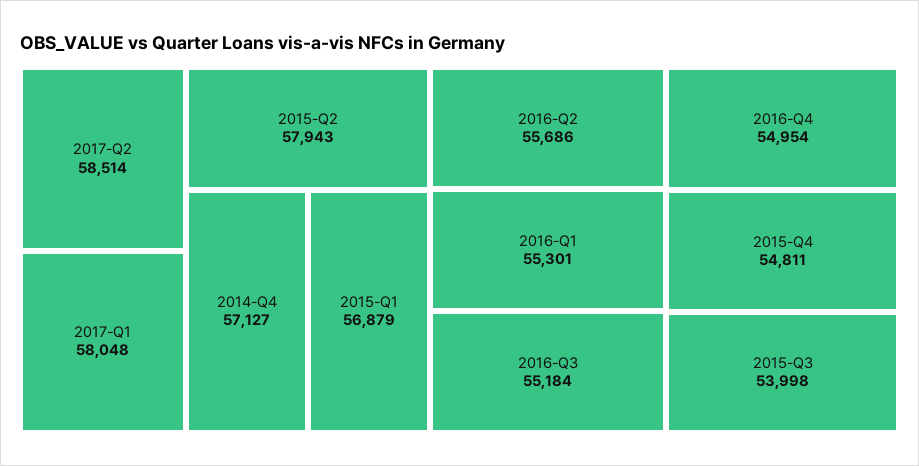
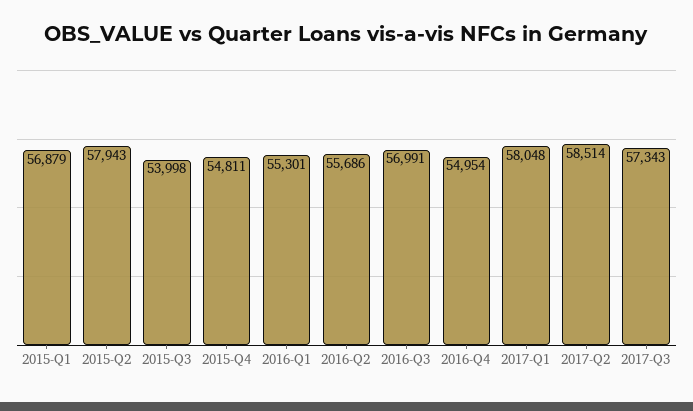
2014-Q4: 57127 -> none
2016-Q3: 55184 -> 56991
2017-Q3: none -> 57343

